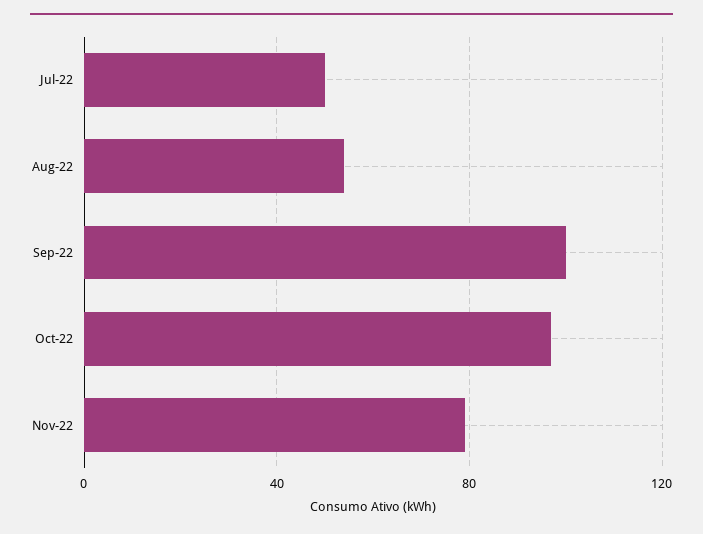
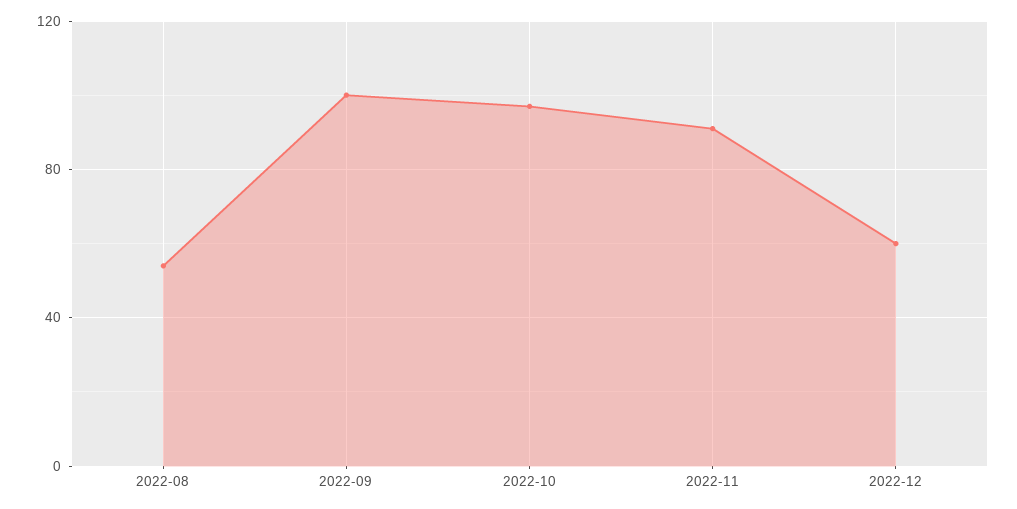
Jul-22: 50 -> none
Nov-22: 80 -> 90
2022-12: none -> 60

